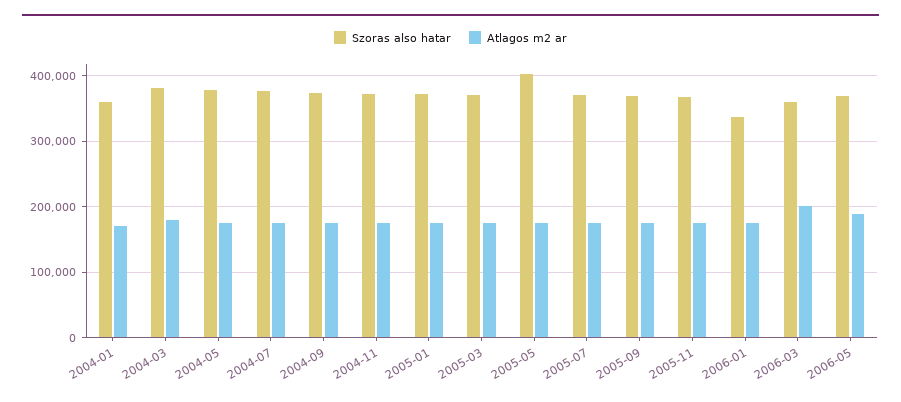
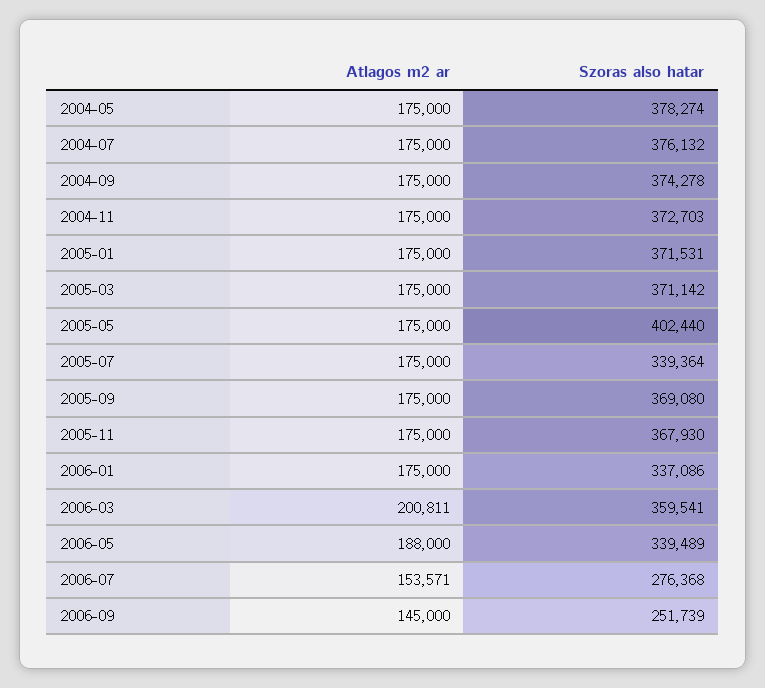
Szoras also hatar, 2004-01: 360000 -> none
Atlagos m2 ar, 2004-01: 170000 -> none
Szoras also hatar, 2004-03: 380000 -> none
Atlagos m2 ar, 2004-03: 180000 -> none
Szoras also hatar, 2005-07: 370000 -> 339364
Szoras also hatar, 2006-05: 370000 -> 339489
Atlagos m2 ar, 2006-07: none -> 153571
Szoras also hatar, 2006-07: none -> 276368
Atlagos m2 ar, 2006-09: none -> 145000
Szoras also hatar, 2006-09: none -> 251739

